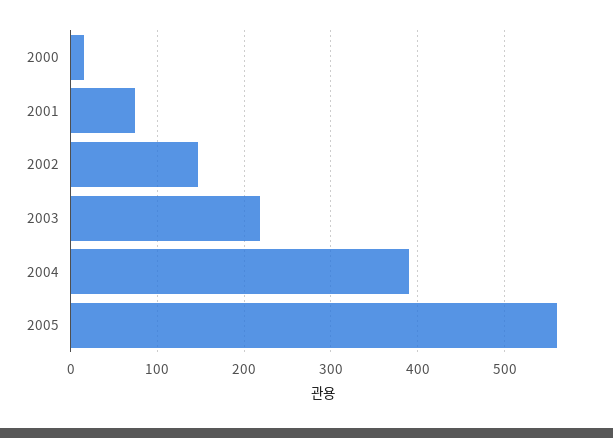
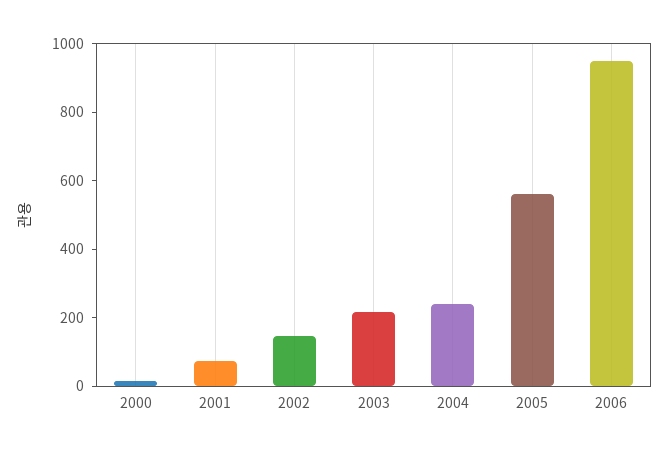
2004: 390 -> 250
2006: none -> 950

